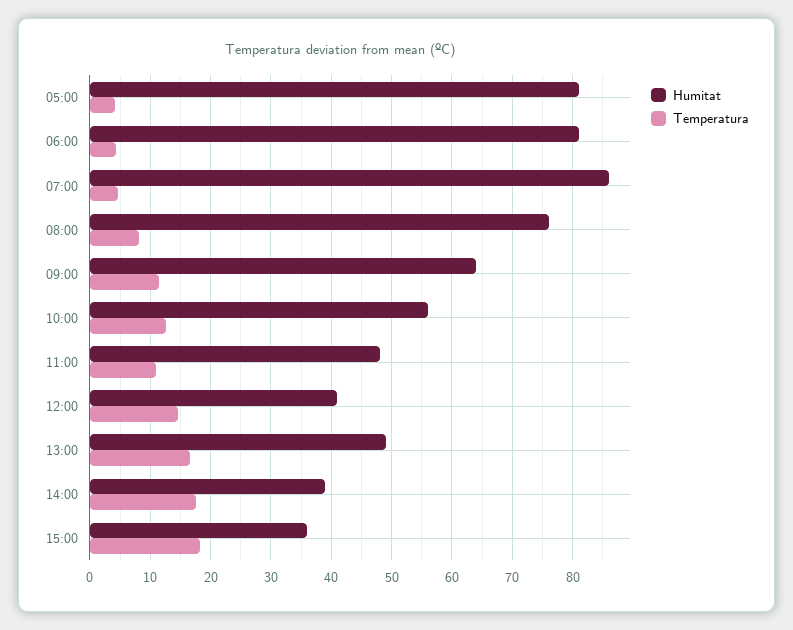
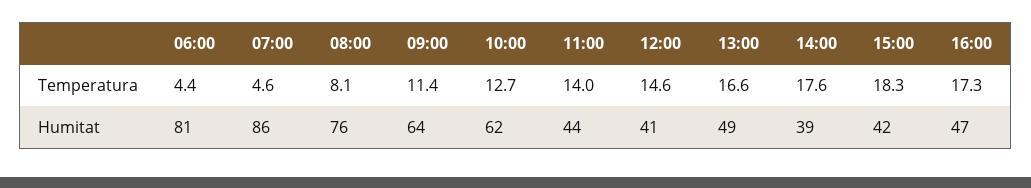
Humitat, 05:00: 81 -> none
Temperatura, 05:00: 4 -> none
Humitat, 10:00: 56 -> 62
Humitat, 11:00: 48 -> 44
Temperatura, 11:00: 11 -> 14
Humitat, 15:00: 36 -> 42
Temperatura, 16:00: none -> 17.3
Humitat, 16:00: none -> 47

